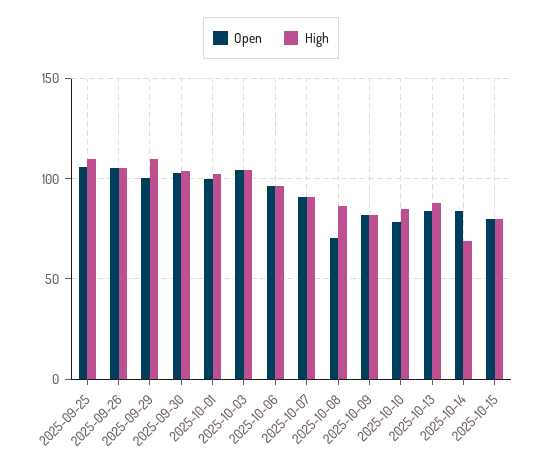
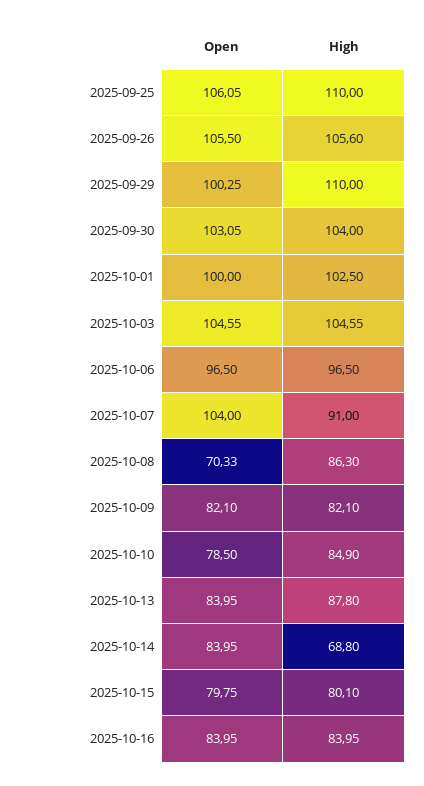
Open, 2025-10-07: 90 -> 104
Open, 2025-10-16: none -> 83.95
High, 2025-10-16: none -> 83.95

